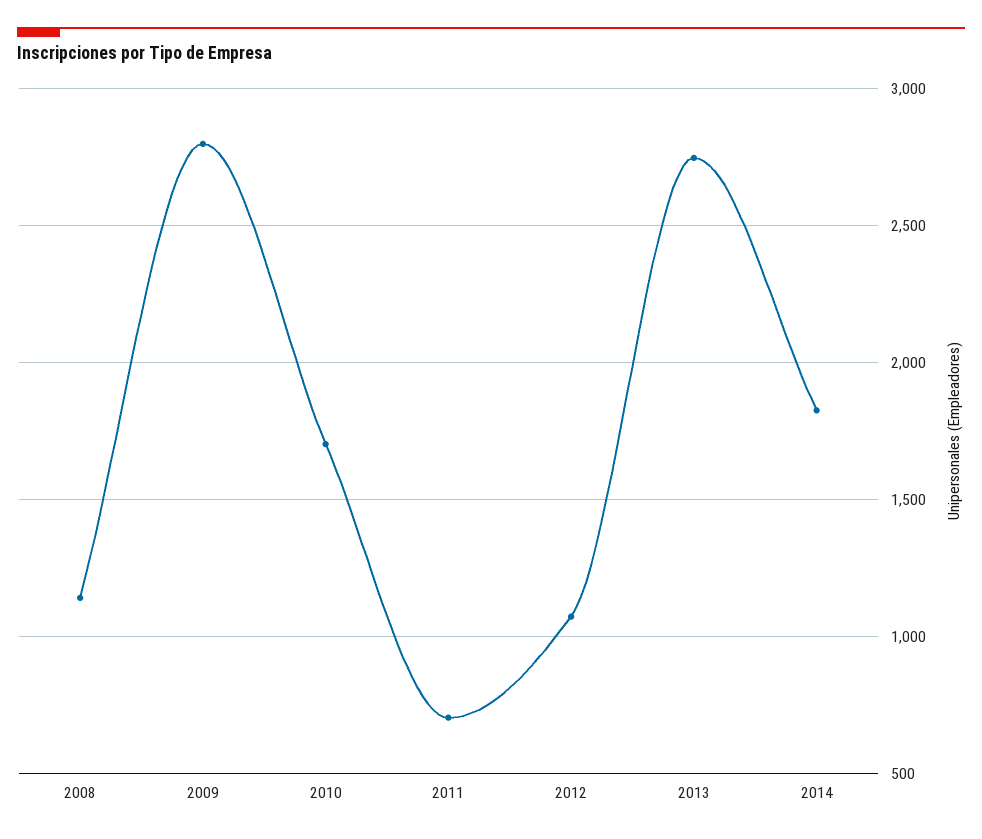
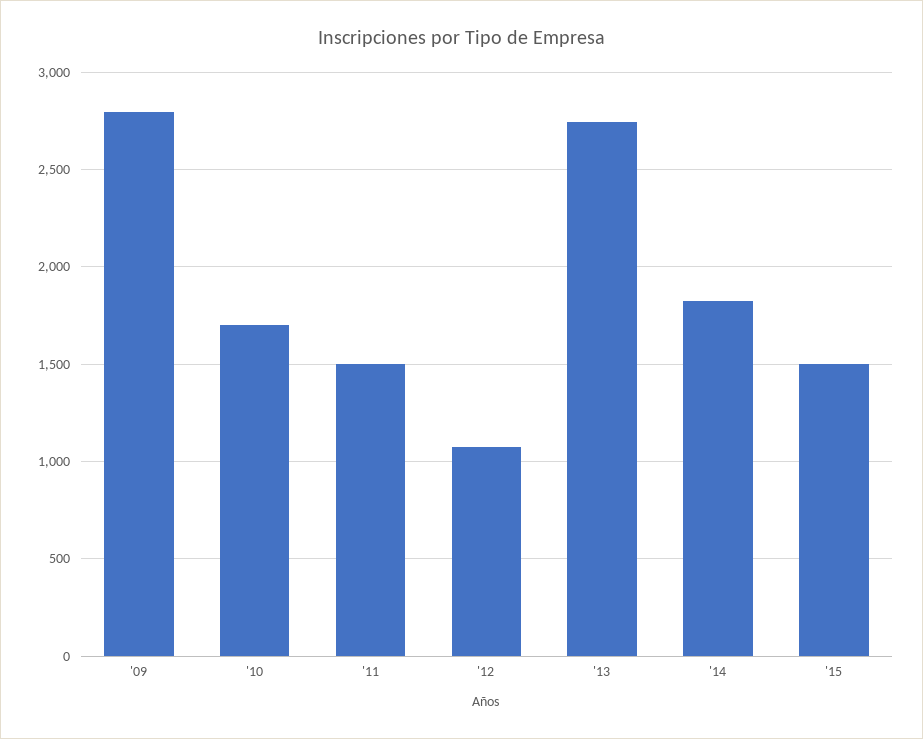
2008: 1150 -> none
2011: 700 -> 1500
'15: none -> 1500

